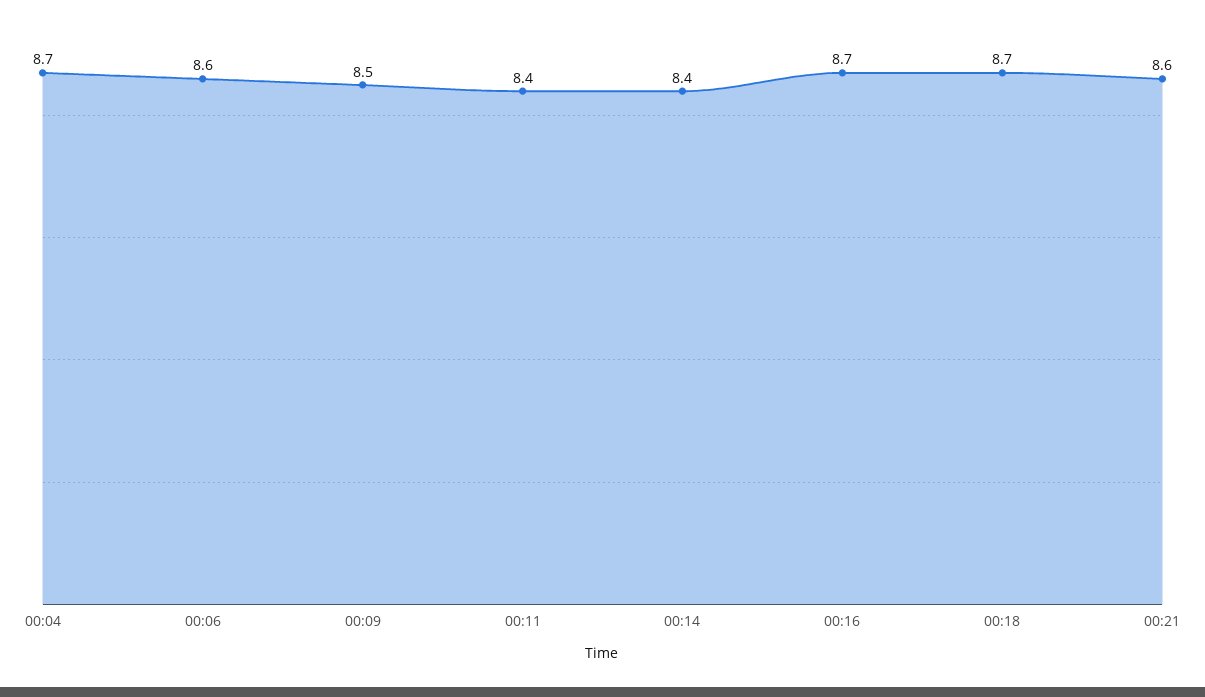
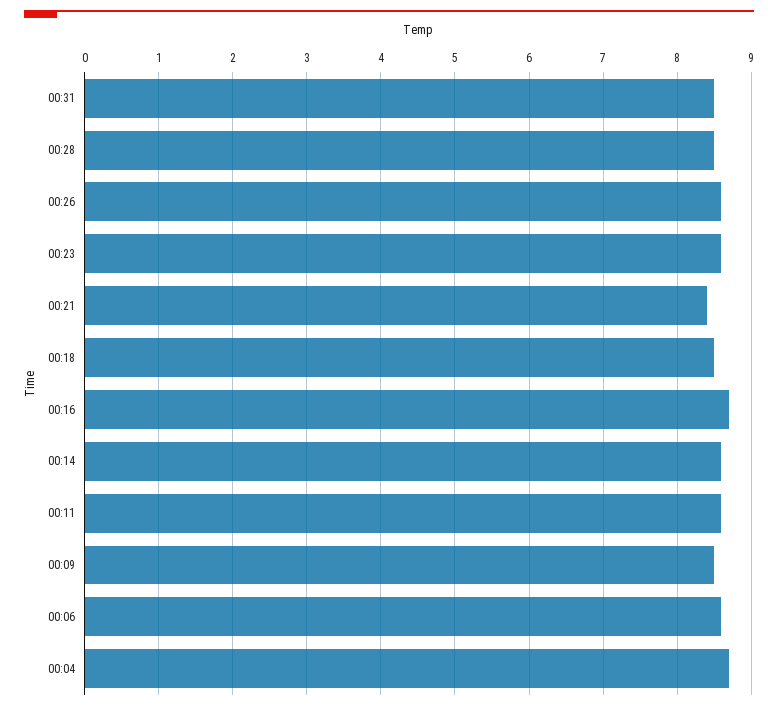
00:11: 8.4 -> 8.6
00:14: 8.4 -> 8.6
00:18: 8.7 -> 8.5
00:21: 8.6 -> 8.4
00:31: none -> 8.5
00:28: none -> 8.5
00:26: none -> 8.6
00:23: none -> 8.6

